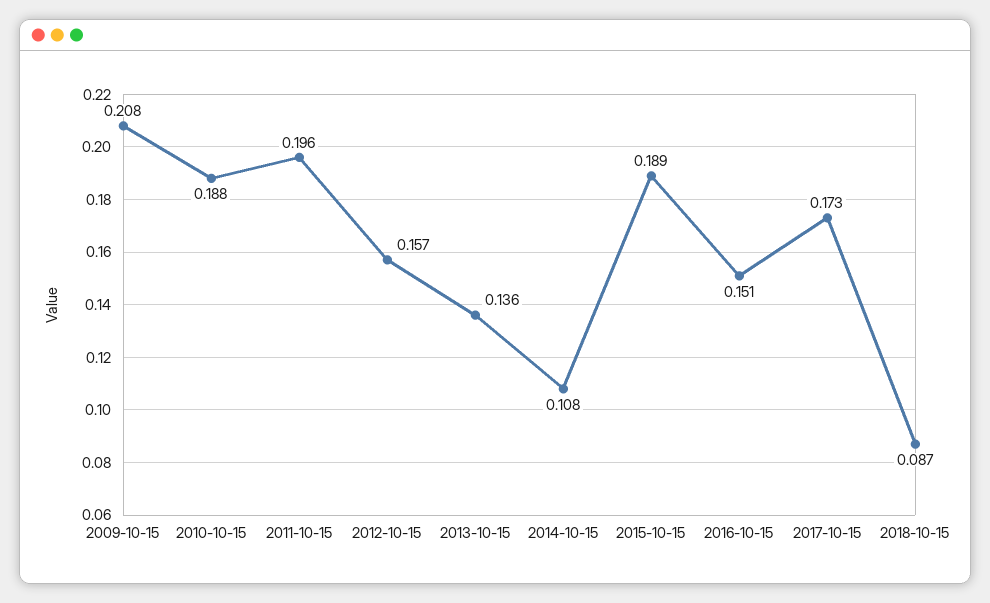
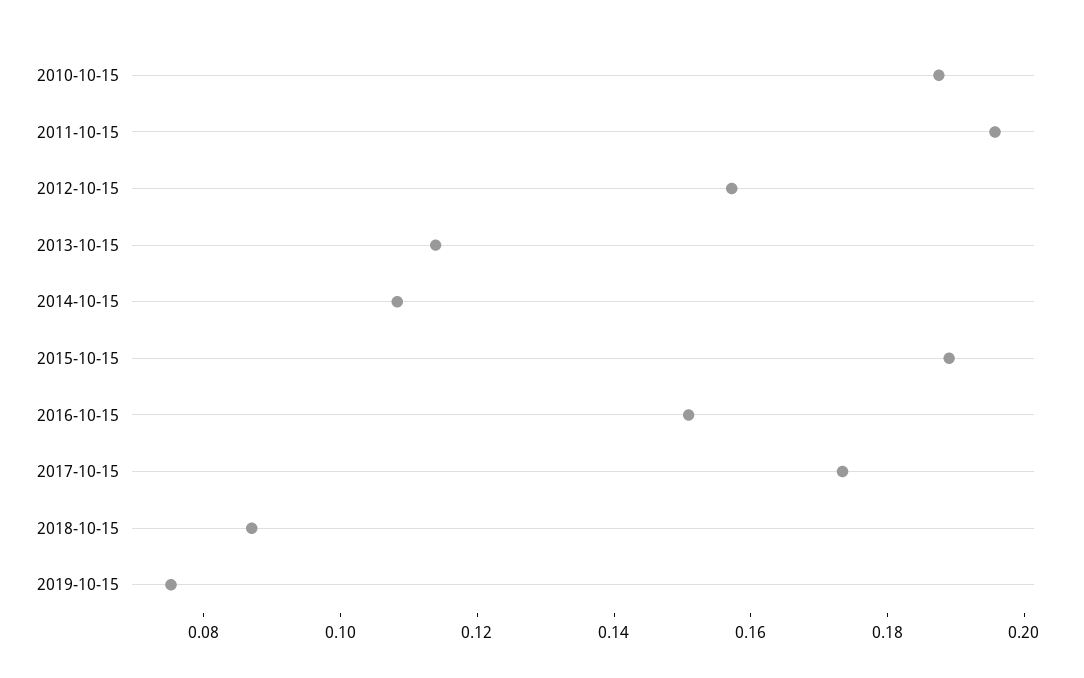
2009-10-15: 0.208 -> none
2013-10-15: 0.136 -> 0.115
2019-10-15: none -> 0.075

